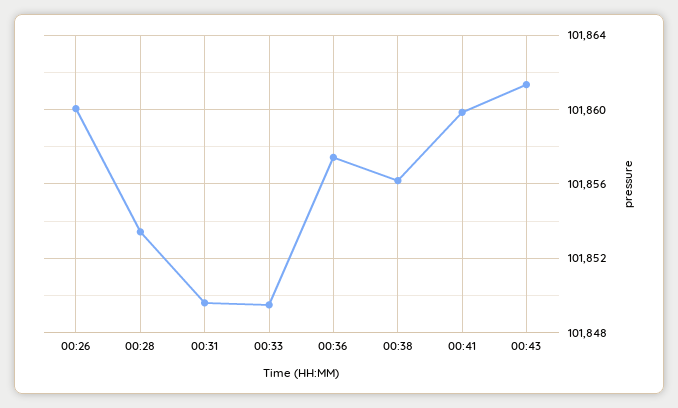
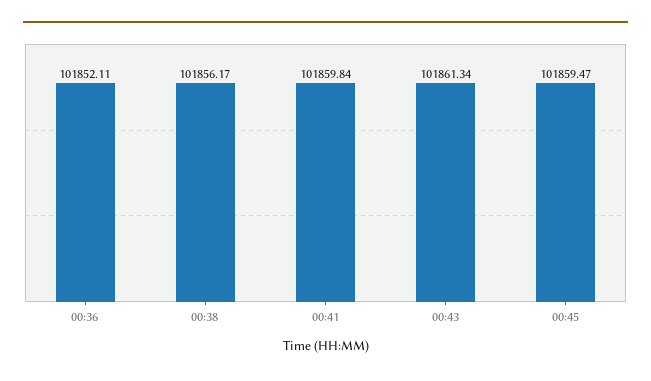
00:26: 101860 -> none
00:28: 101853.5 -> none
00:31: 101849.5 -> none
00:33: 101849.5 -> none
00:36: 101857.5 -> 101852.11
00:45: none -> 101859.47

